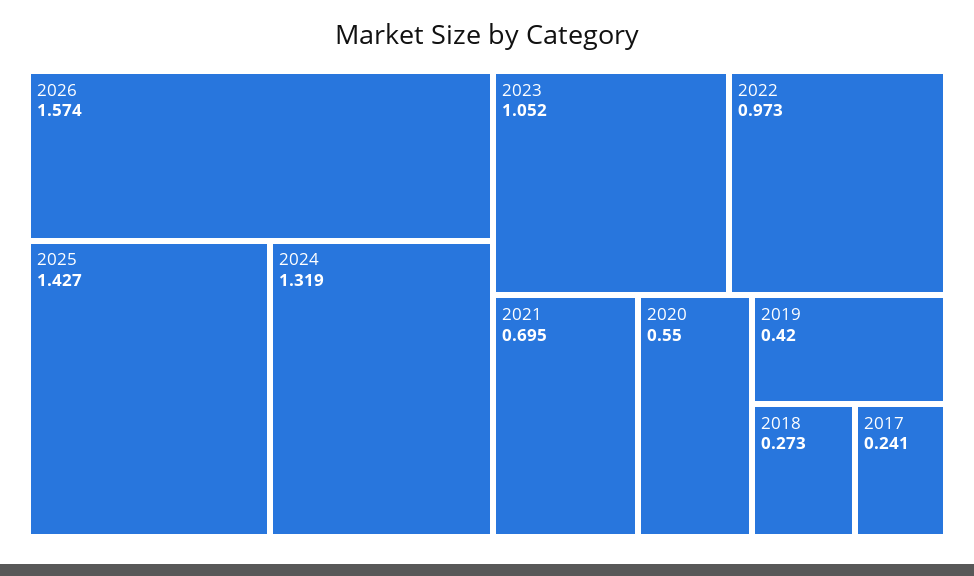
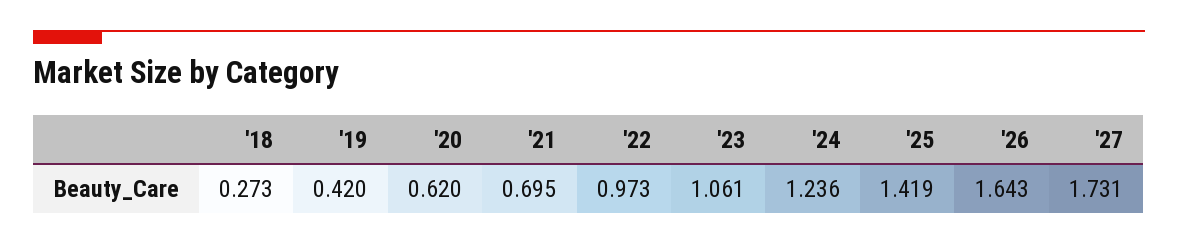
2026: 1.574 -> 1.643
2025: 1.427 -> 1.419
2024: 1.319 -> 1.236
2023: 1.052 -> 1.061
2020: 0.55 -> 0.62
2017: 0.241 -> none
'27: none -> 1.731

